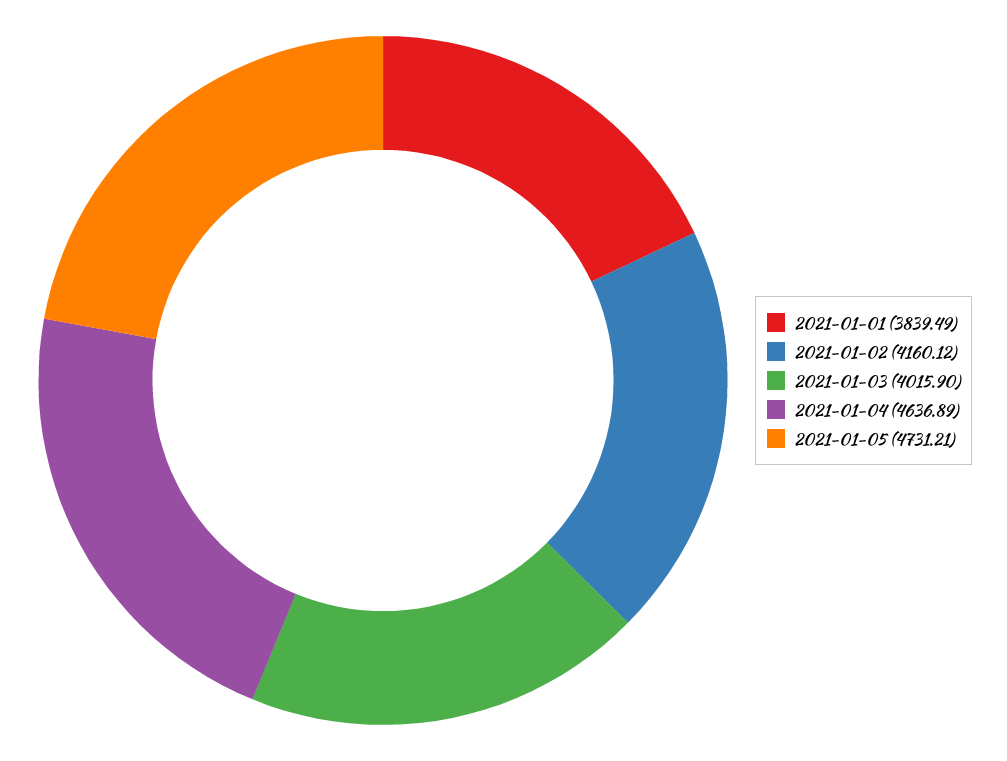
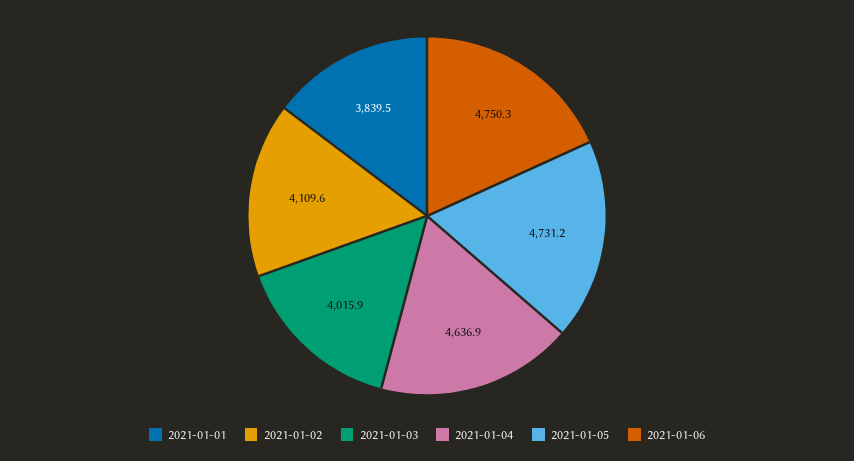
2021-01-02: 4160.12 -> 4109.6
2021-01-06: none -> 4750.3

